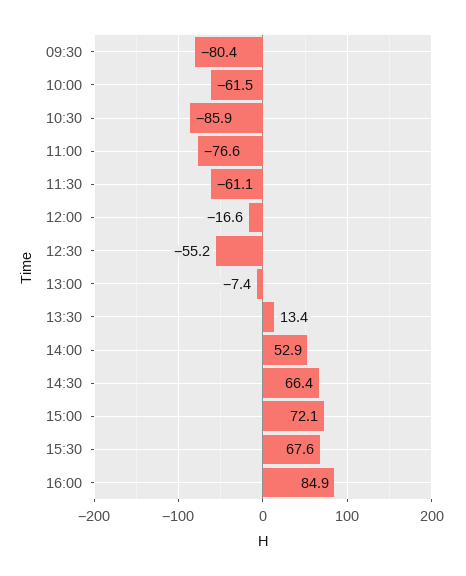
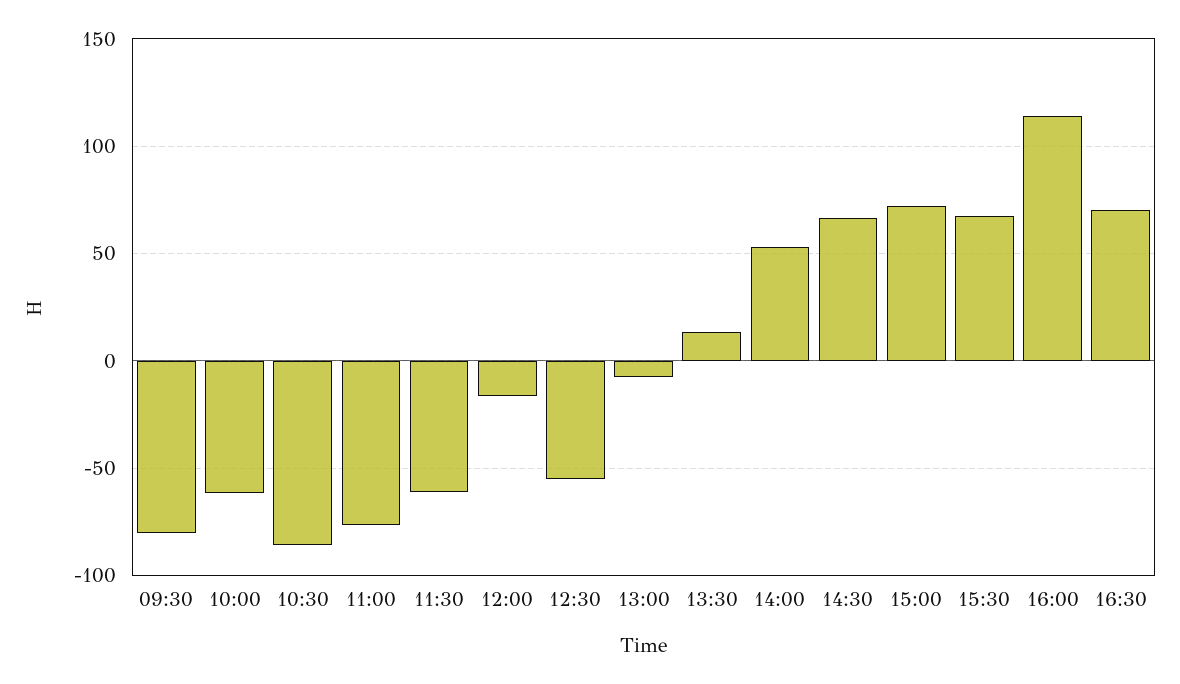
16:00: 84.9 -> 115
16:30: none -> 70

